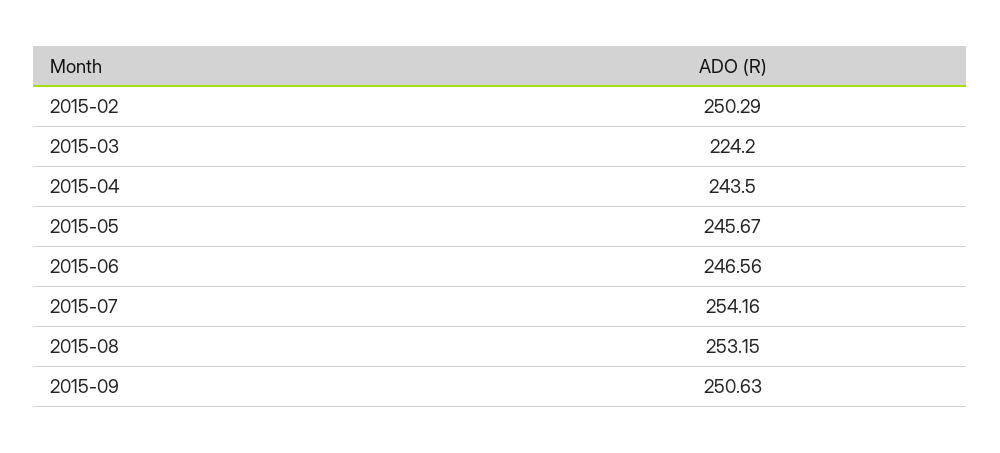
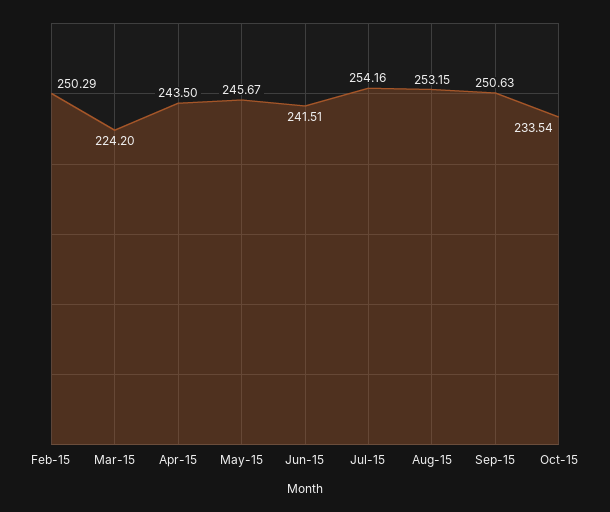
2015-06: 246.56 -> 241.51
Oct-15: none -> 233.54

